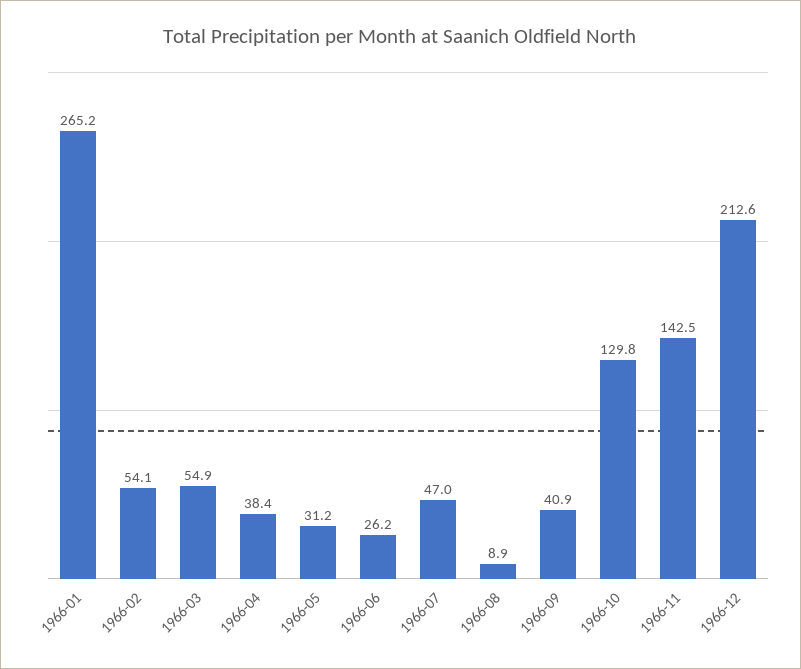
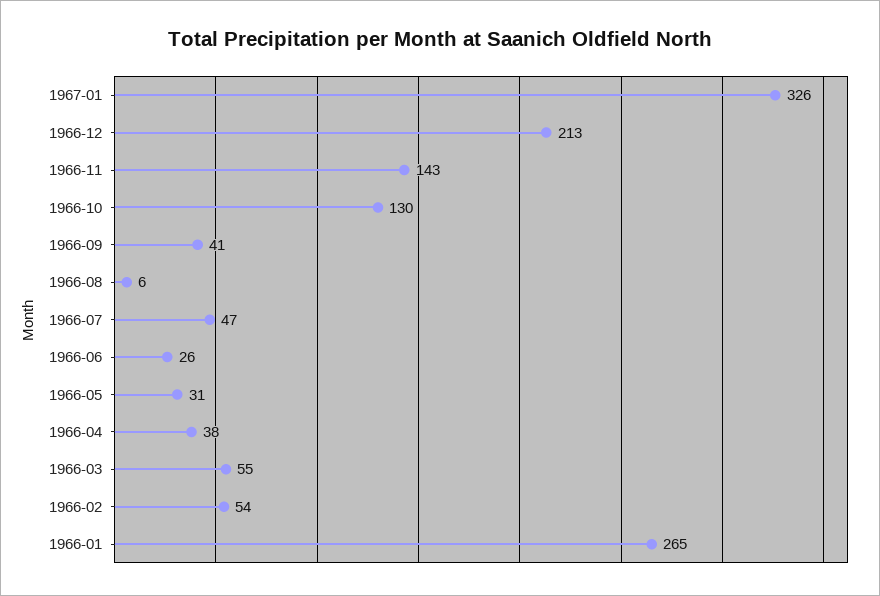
1966-08: 8.9 -> 6
1967-01: none -> 326

